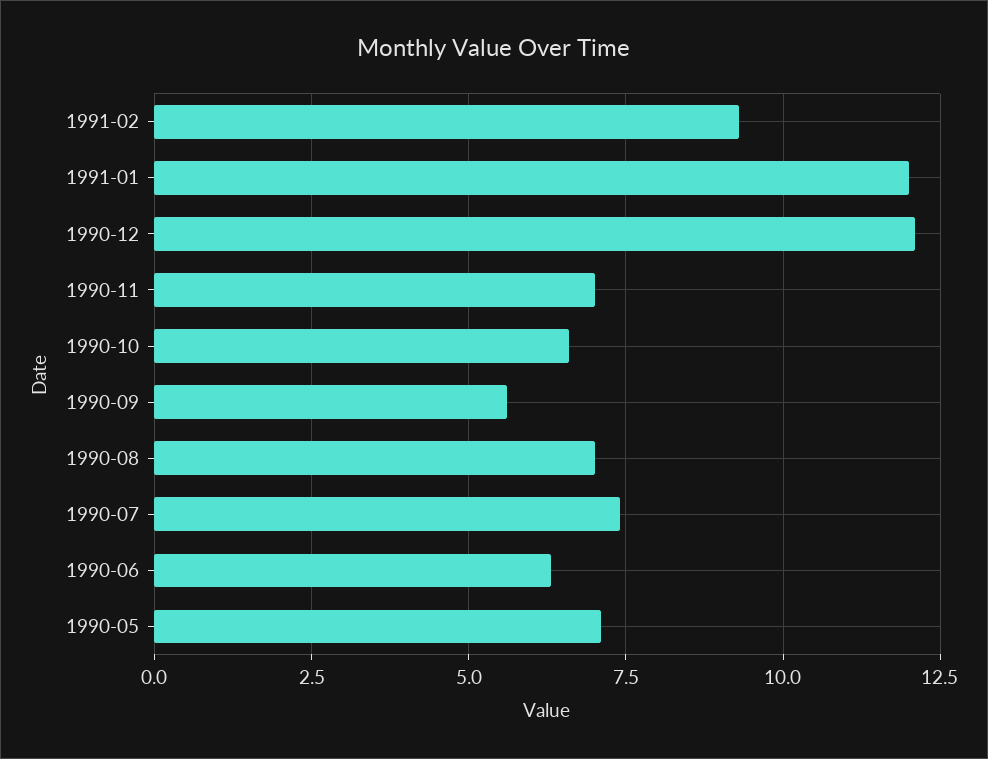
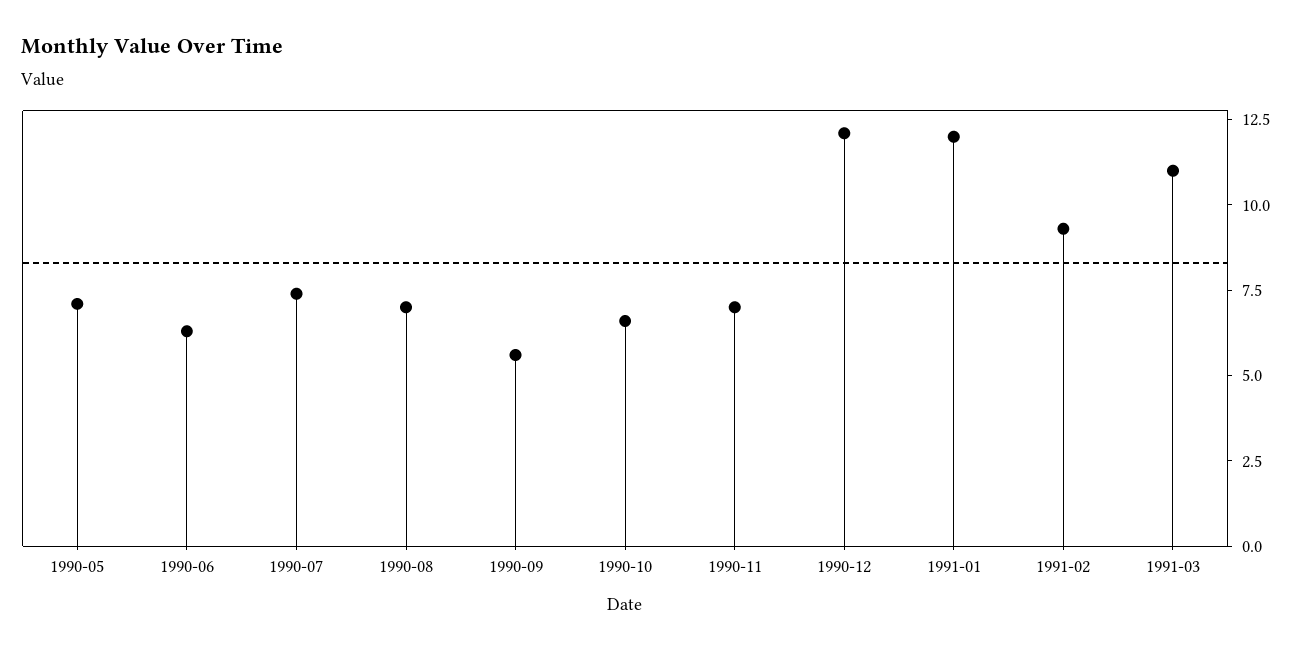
1991-03: none -> 11

